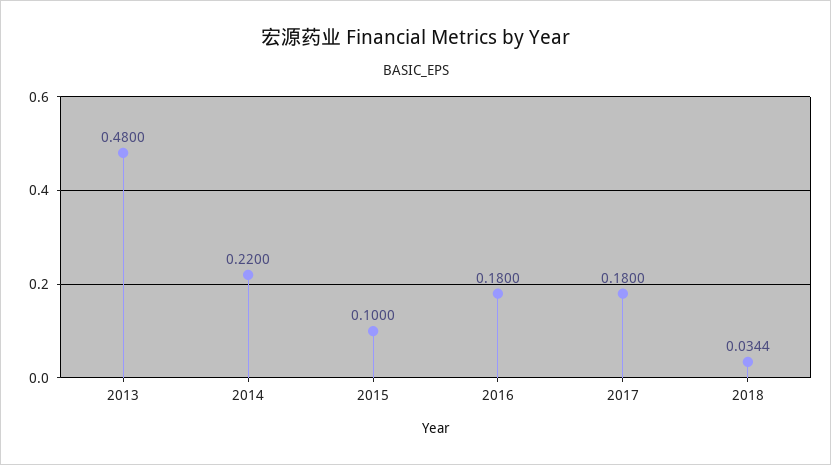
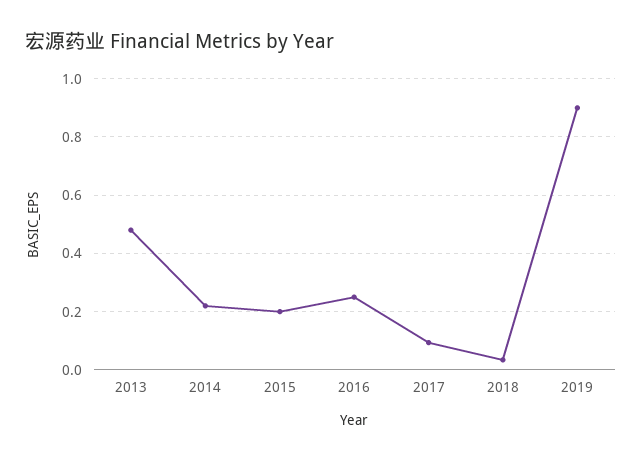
2015: 0.1 -> 0.2
2016: 0.18 -> 0.25
2017: 0.18 -> 0.1
2019: none -> 0.9

